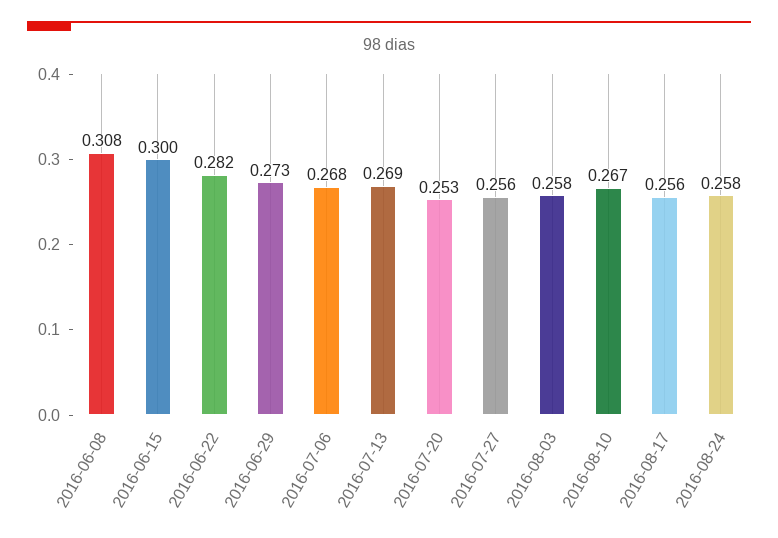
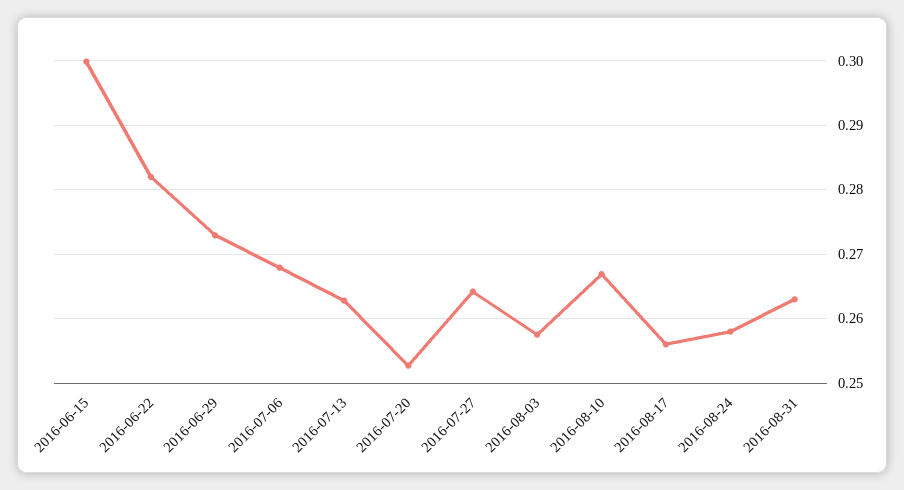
2016-06-08: 0.308 -> none
2016-07-13: 0.269 -> 0.263
2016-07-27: 0.256 -> 0.264
2016-08-31: none -> 0.263

